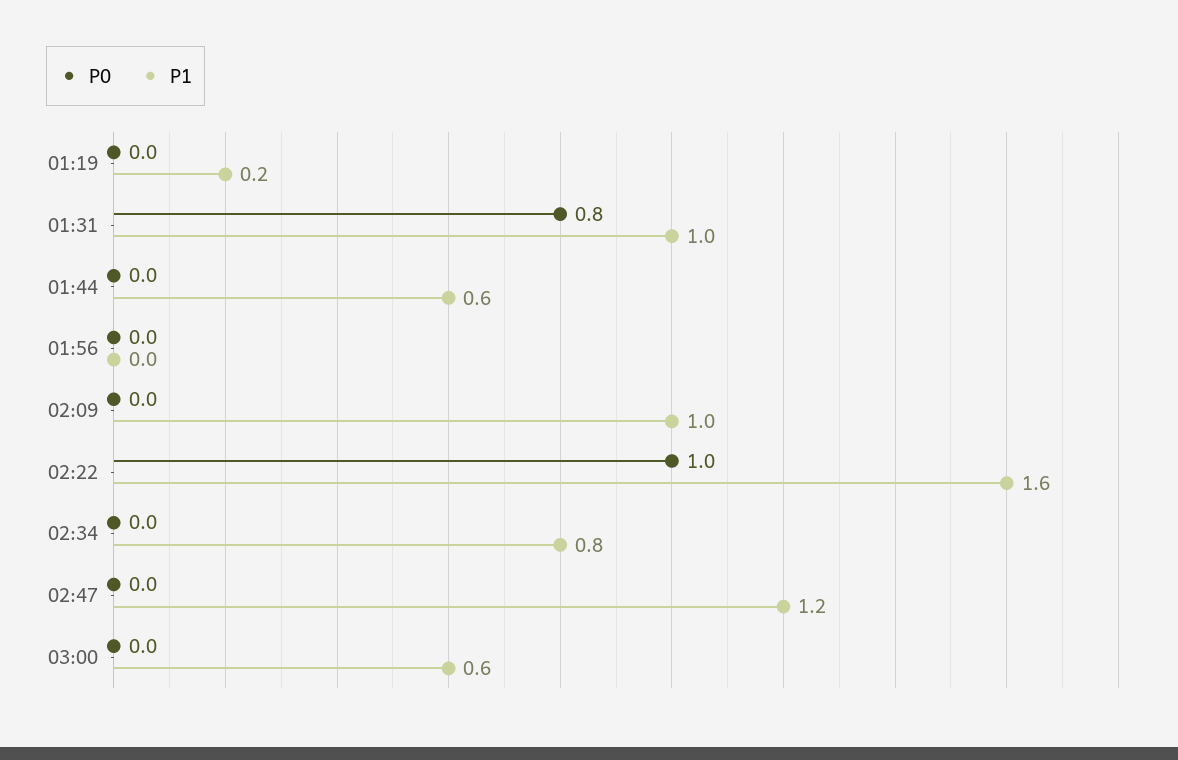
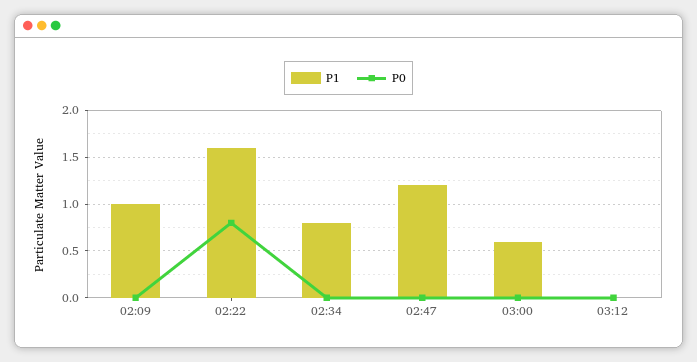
P0, 01:19: 0 -> none
P1, 01:19: 0.2 -> none
P0, 01:31: 0.8 -> none
P1, 01:31: 1 -> none
P0, 01:44: 0 -> none
P1, 01:44: 0.6 -> none
P0, 01:56: 0 -> none
P1, 01:56: 0 -> none
P0, 02:22: 1 -> 0.8
P1, 03:12: none -> 0
P0, 03:12: none -> 0

